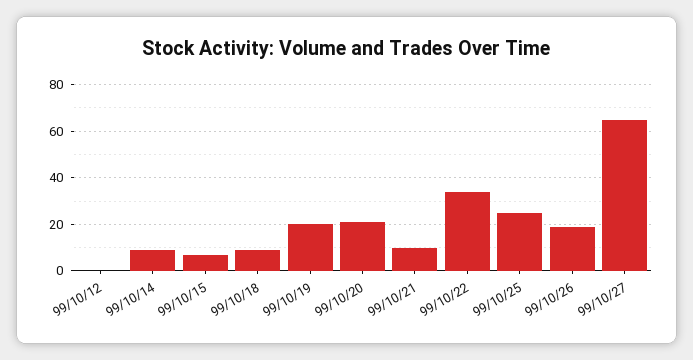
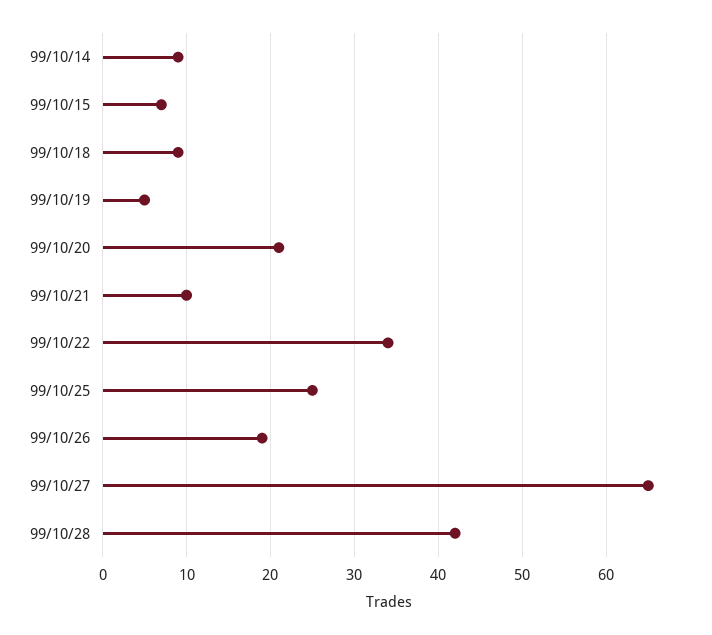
99/10/12: 0 -> none
99/10/19: 20 -> 5
99/10/28: none -> 42

